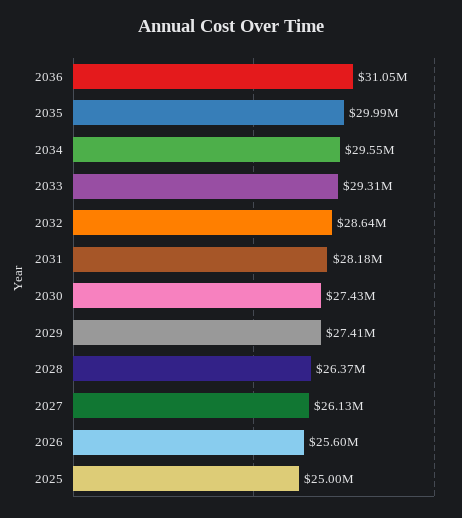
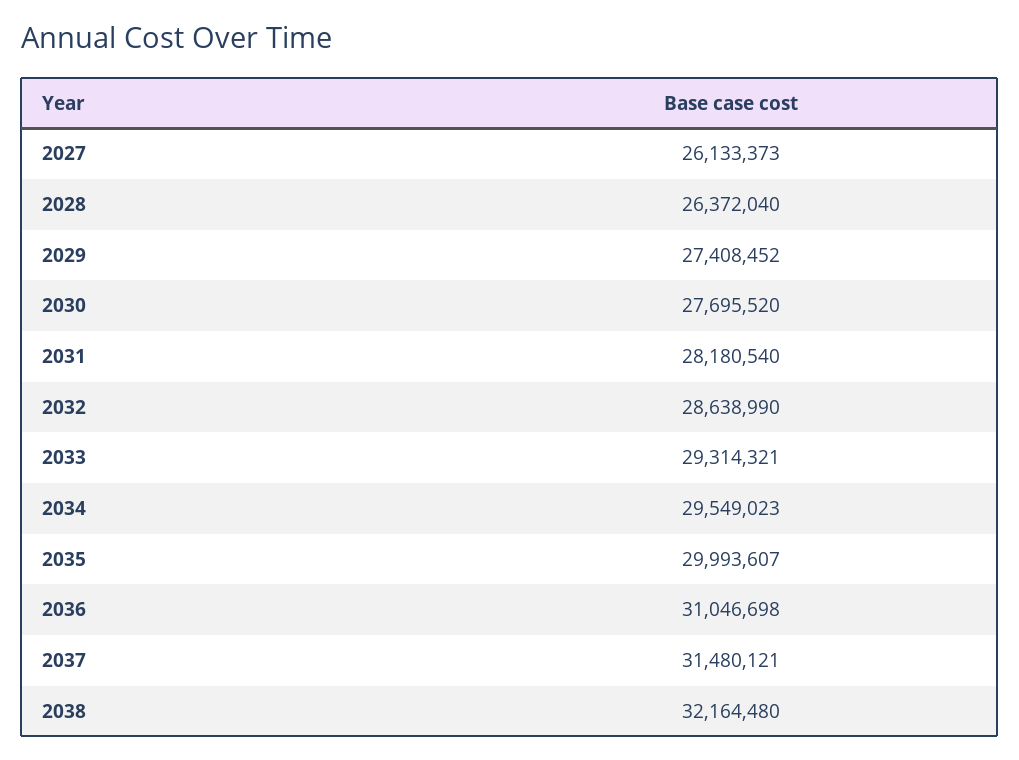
2030: 27430000 -> 27695520
2026: 25600000 -> none
2025: 25000000 -> none
2037: none -> 31480121
2038: none -> 32164480

